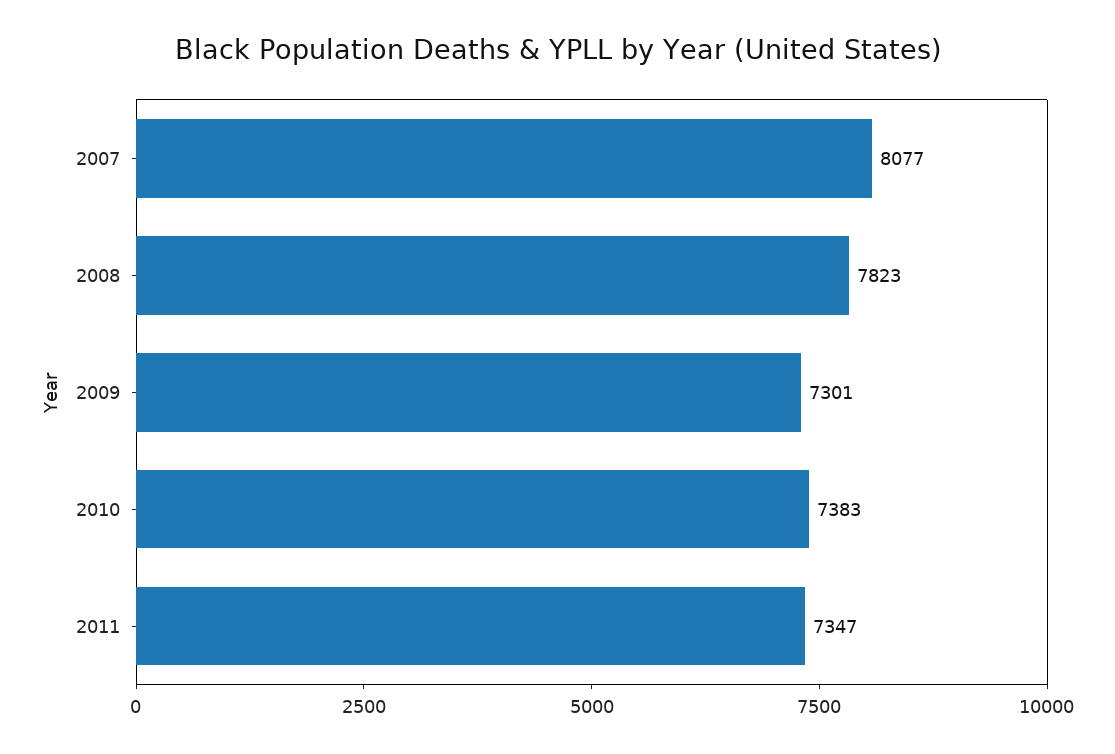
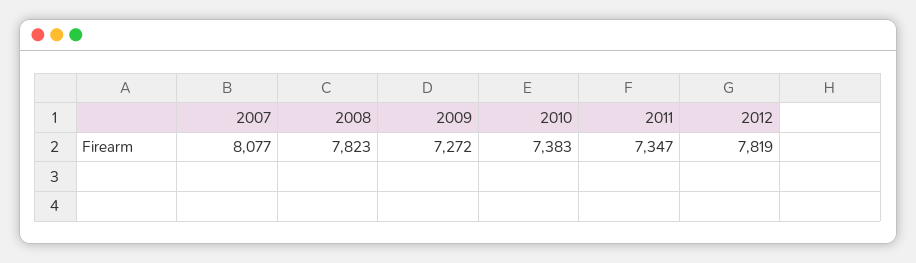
2009: 7301 -> 7272
2012: none -> 7819

